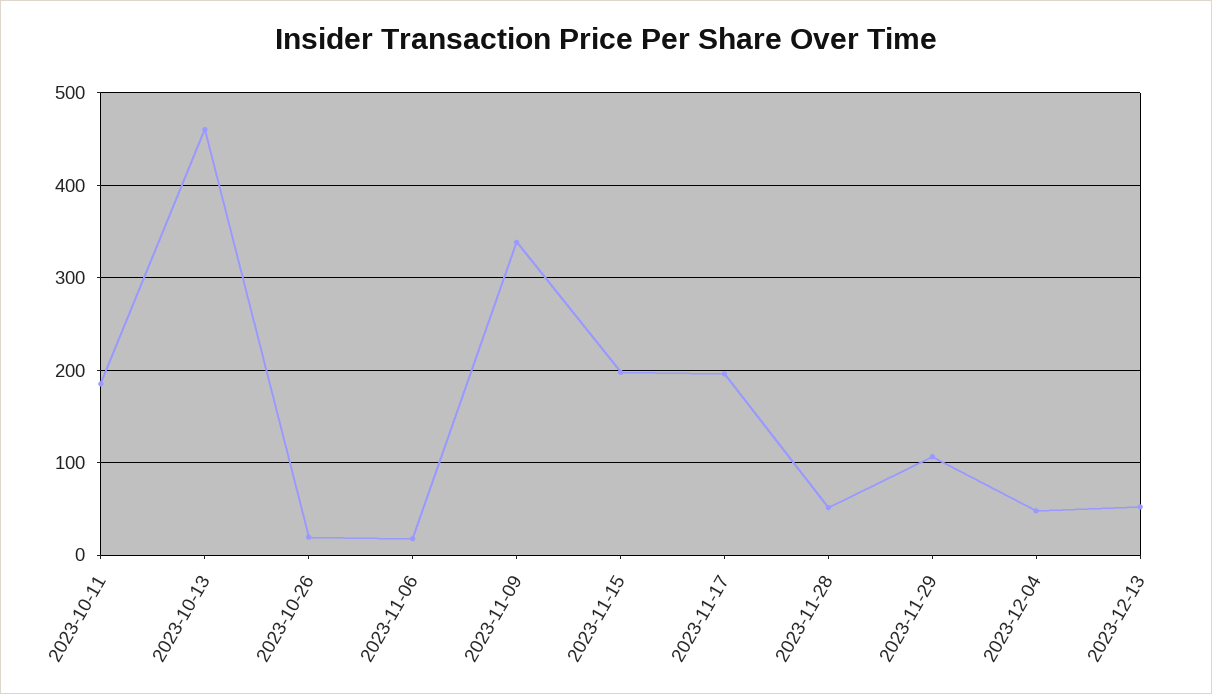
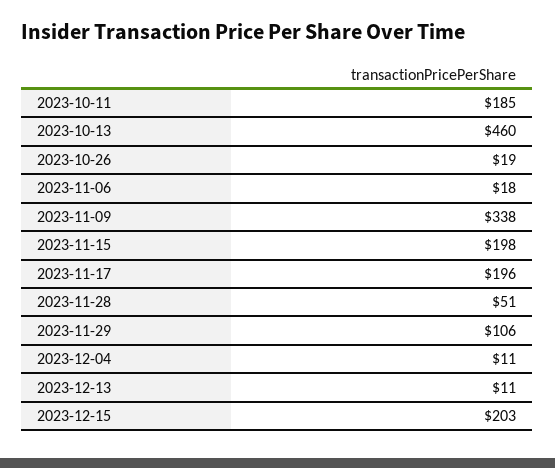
2023-12-04: 50 -> 11
2023-12-13: 50 -> 11
2023-12-15: none -> 203

